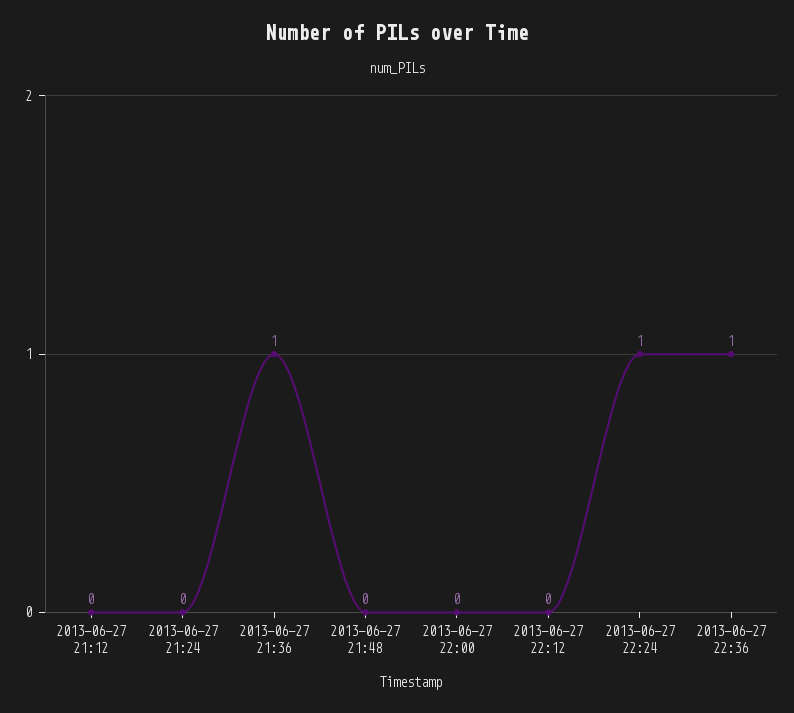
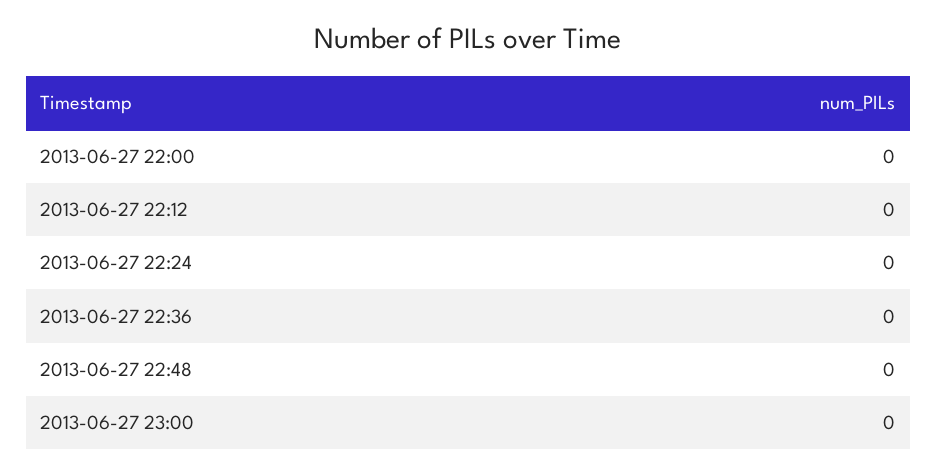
2013-06-27 21:12: 0 -> none
2013-06-27 21:24: 0 -> none
2013-06-27 21:36: 1 -> none
2013-06-27 21:48: 0 -> none
2013-06-27 22:24: 1 -> 0
2013-06-27 22:36: 1 -> 0
2013-06-27 22:48: none -> 0
2013-06-27 23:00: none -> 0

